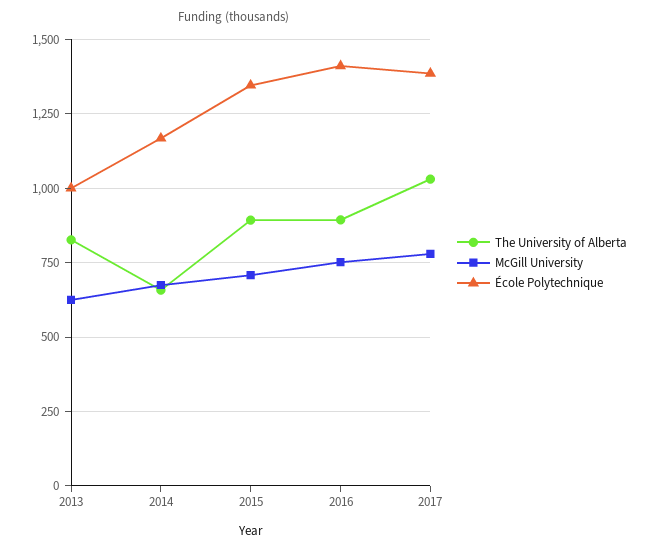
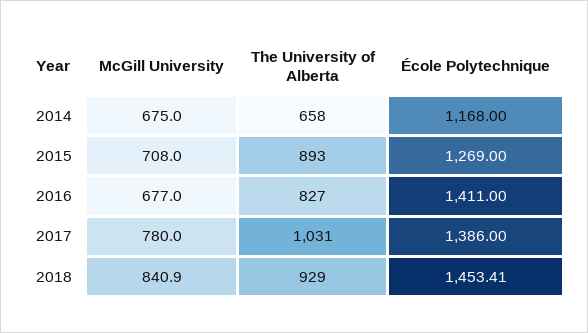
The University of Alberta, 2013: 825 -> none
McGill University, 2013: 625 -> none
École Polytechnique, 2013: 1000 -> none
École Polytechnique, 2015: 1350 -> 1269
The University of Alberta, 2016: 900 -> 827
McGill University, 2016: 750 -> 677
McGill University, 2018: none -> 840.9
The University of Alberta, 2018: none -> 929
École Polytechnique, 2018: none -> 1453.41

